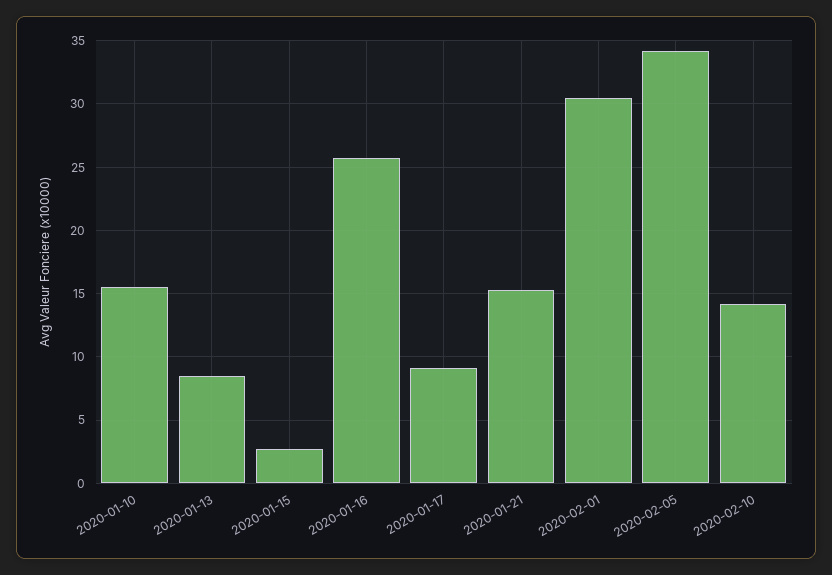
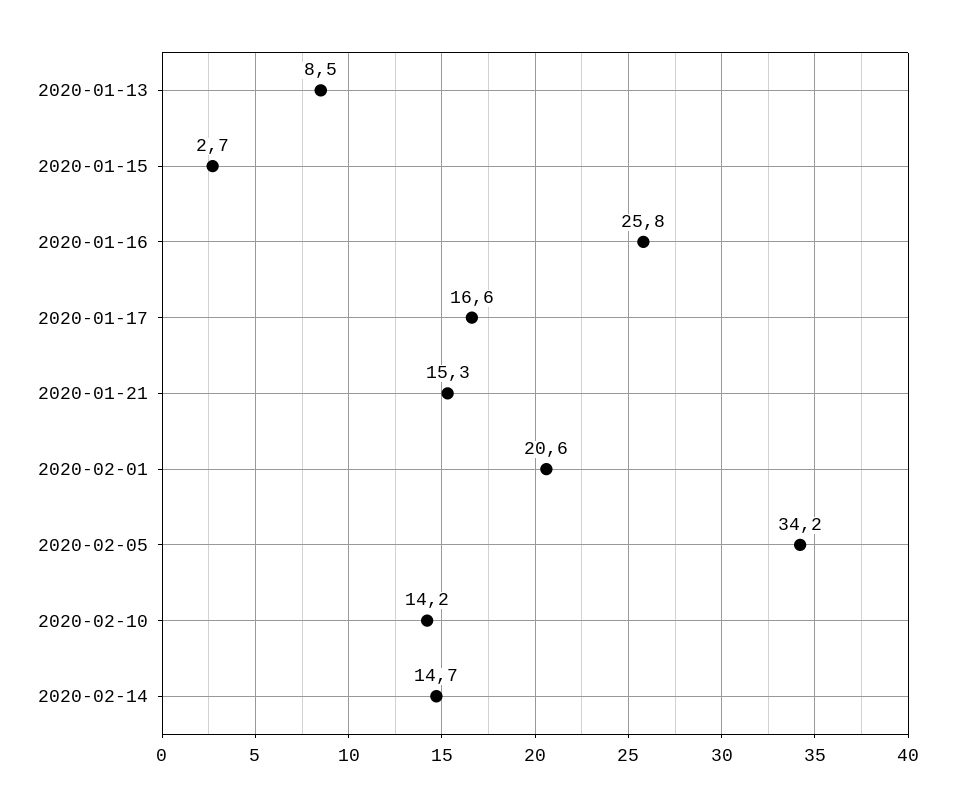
2020-01-10: 15.5 -> none
2020-01-17: 9 -> 16.6
2020-02-01: 30.5 -> 20.6
2020-02-14: none -> 14.7

